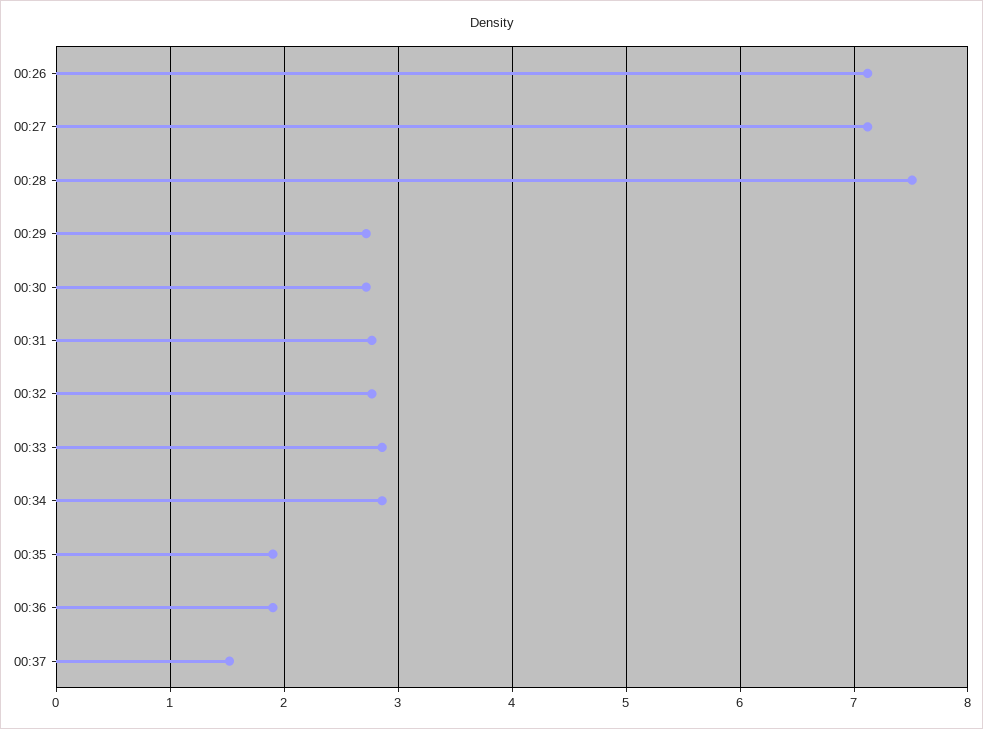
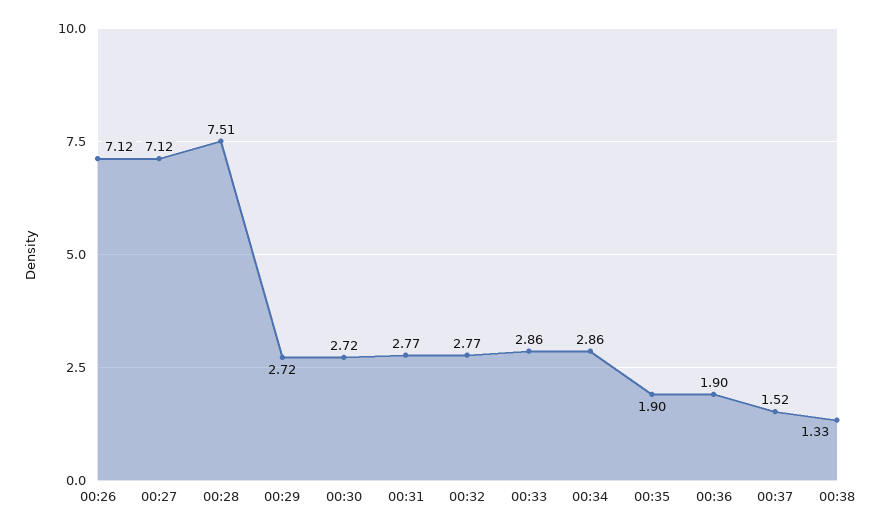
00:38: none -> 1.33

